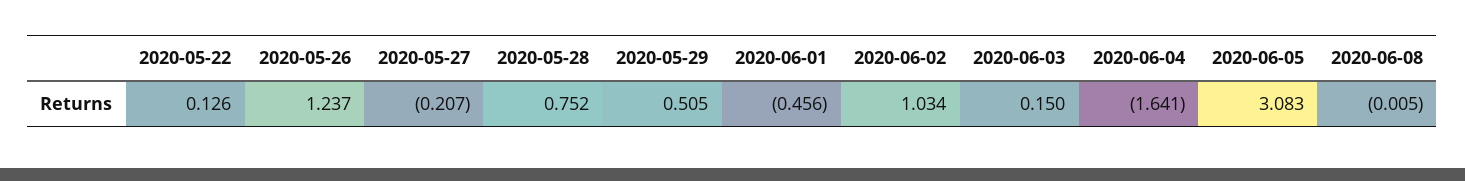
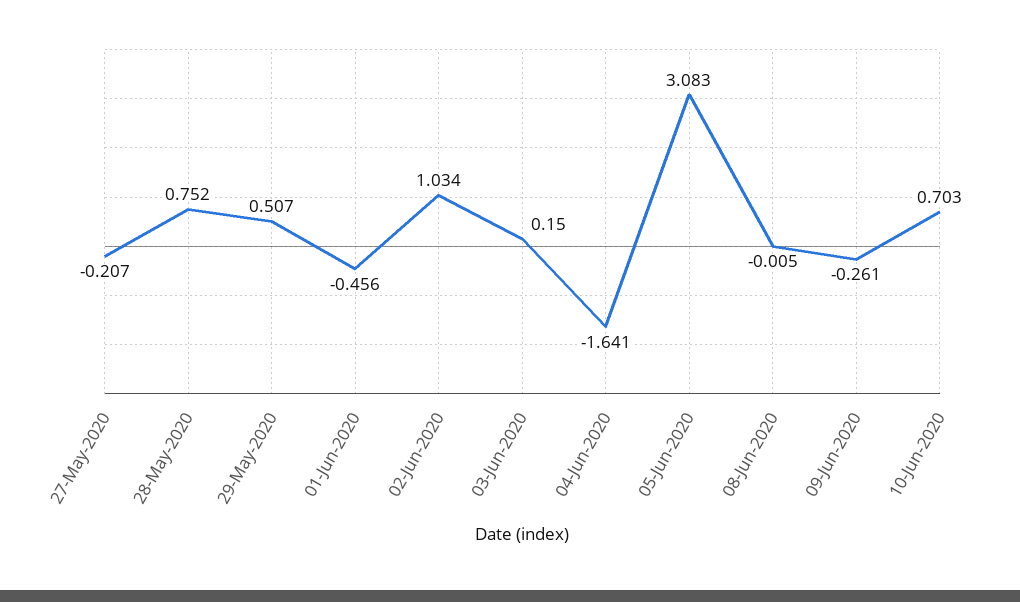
2020-05-22: 0.126 -> none
2020-05-26: 1.237 -> none
2020-05-29: 0.505 -> 0.507
09-Jun-2020: none -> -0.261
10-Jun-2020: none -> 0.703

